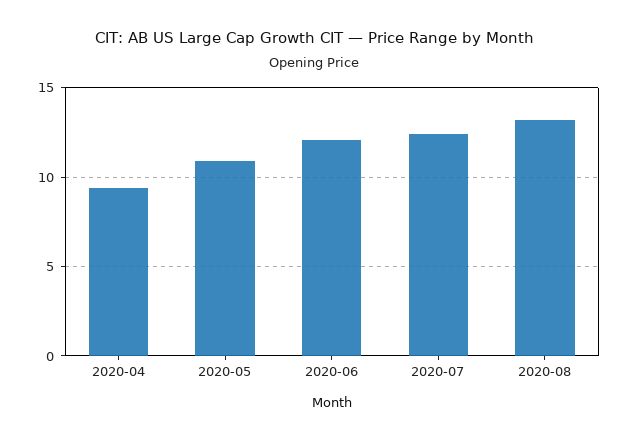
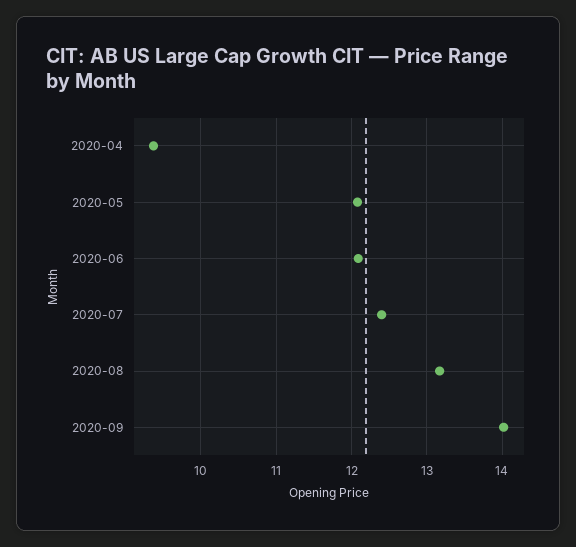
2020-05: 11 -> 12.1
2020-09: none -> 14

